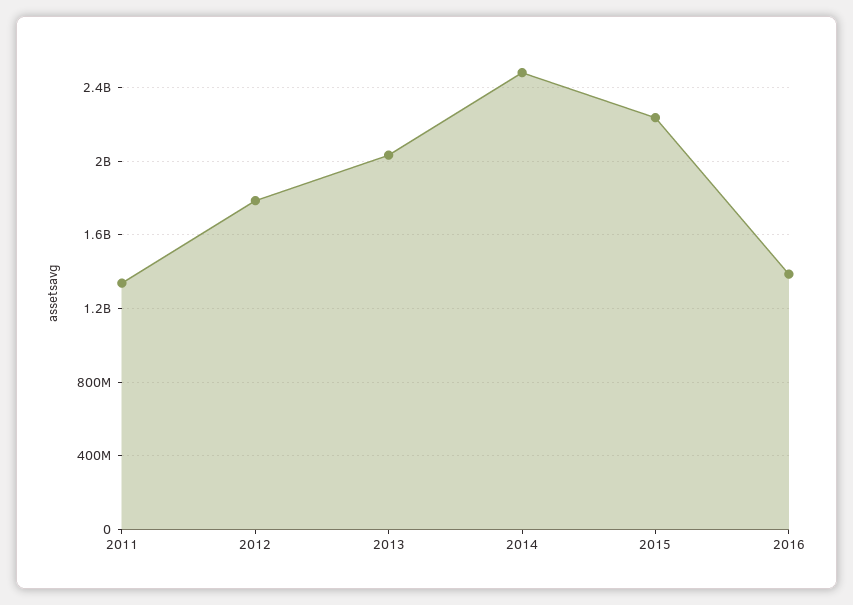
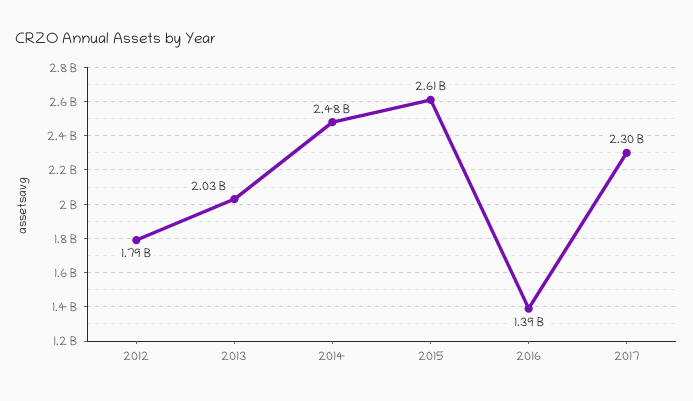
2011: 1350000000 -> none
2015: 2250000000 -> 2610000000
2017: none -> 2300000000

